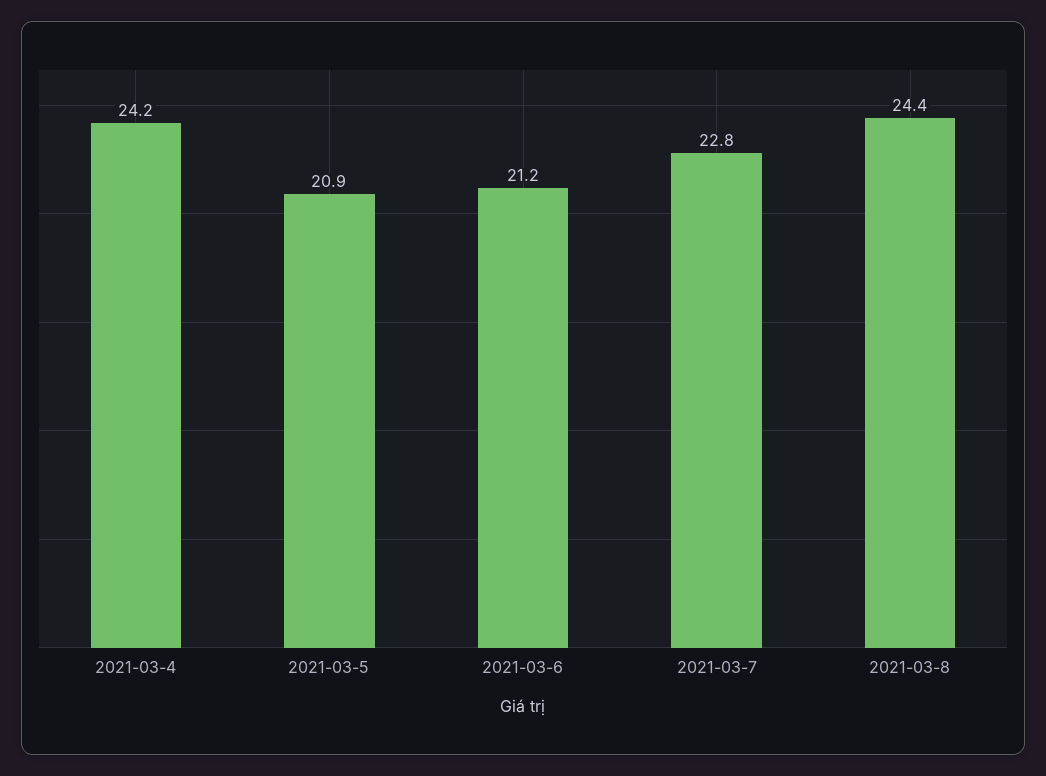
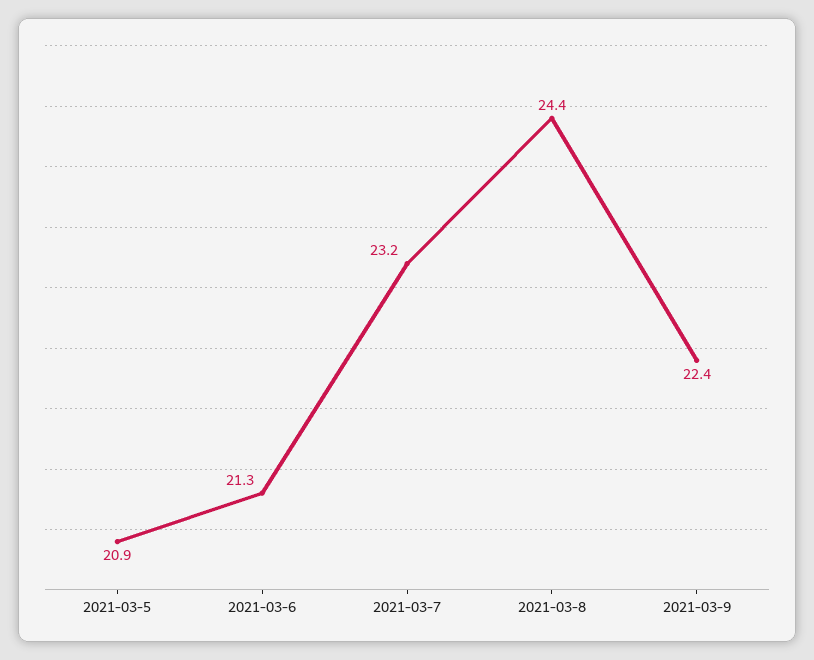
2021-03-4: 24.2 -> none
2021-03-6: 21.2 -> 21.3
2021-03-7: 22.8 -> 23.2
2021-03-9: none -> 22.4

